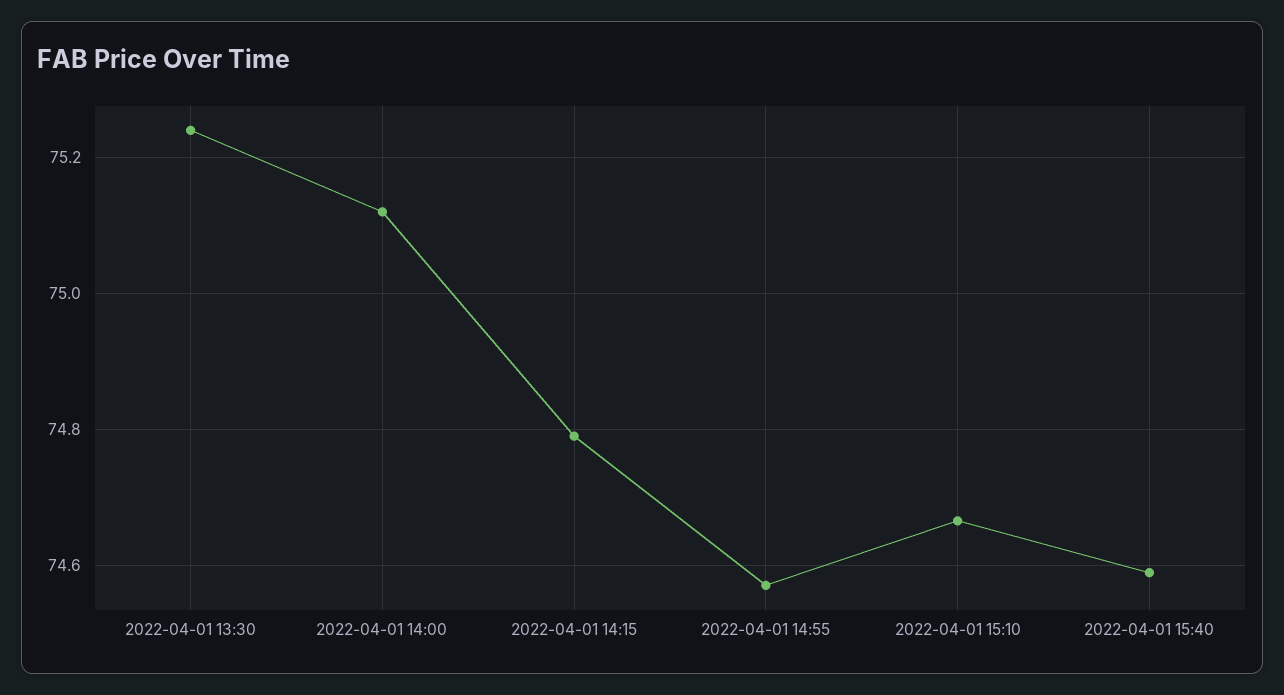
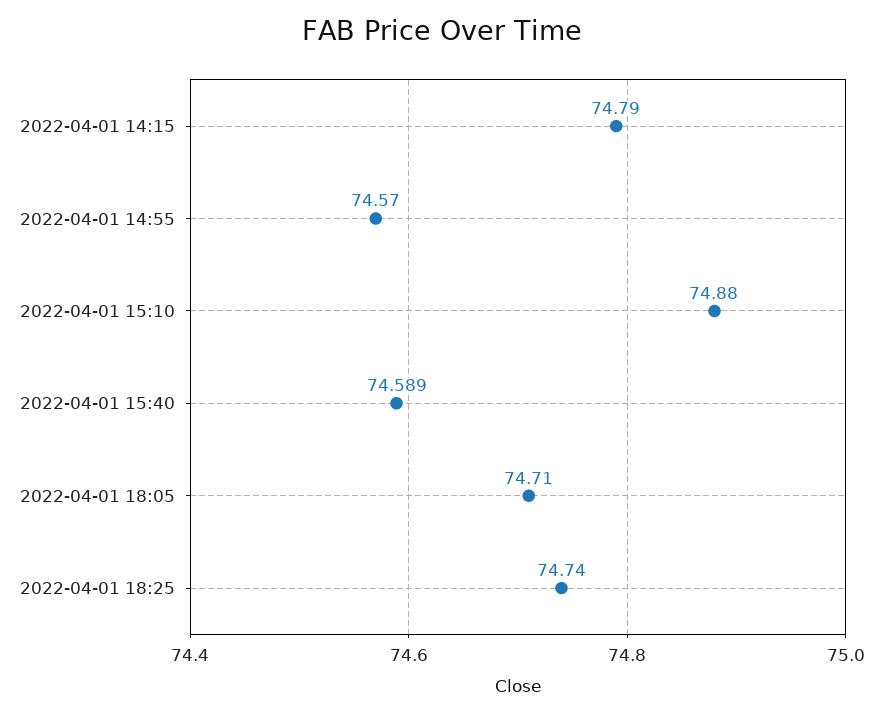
2022-04-01 13:30: 75.24 -> none
2022-04-01 14:00: 75.12 -> none
2022-04-01 15:10: 74.66 -> 74.88
2022-04-01 18:05: none -> 74.71
2022-04-01 18:25: none -> 74.74

